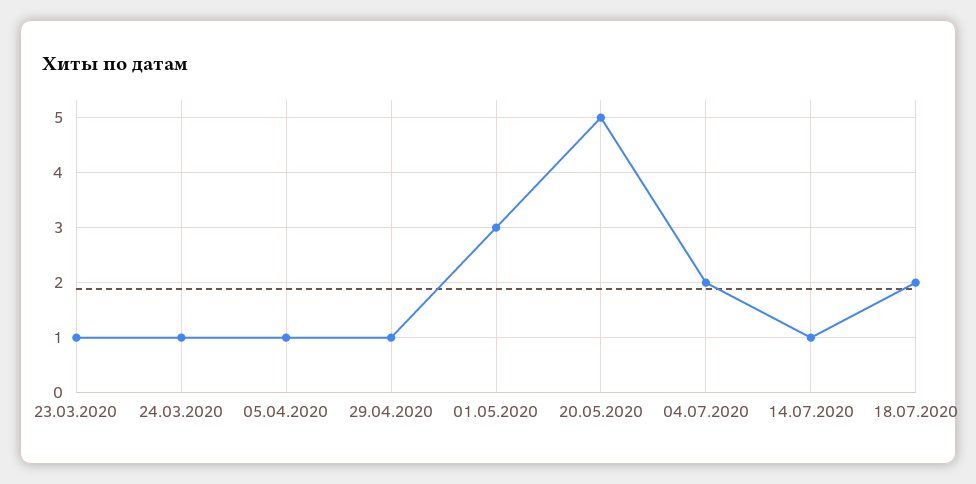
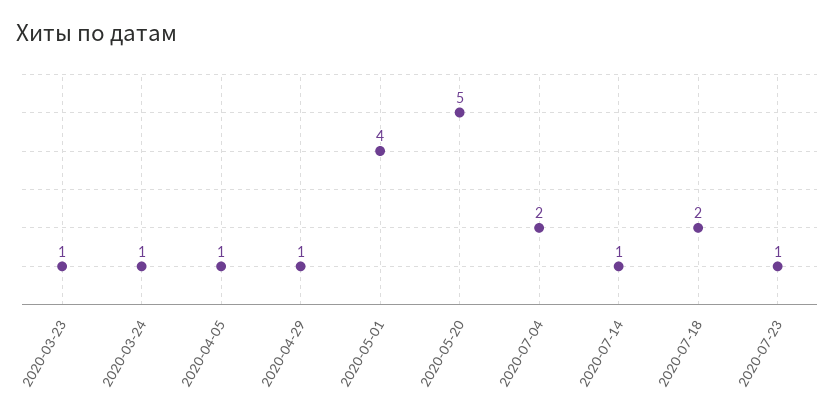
01.05.2020: 3 -> 4
2020-07-23: none -> 1

